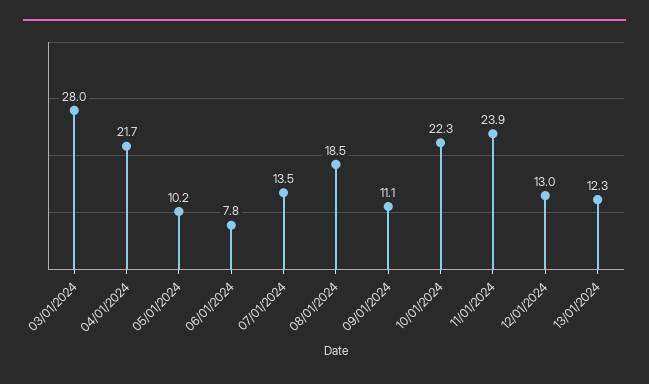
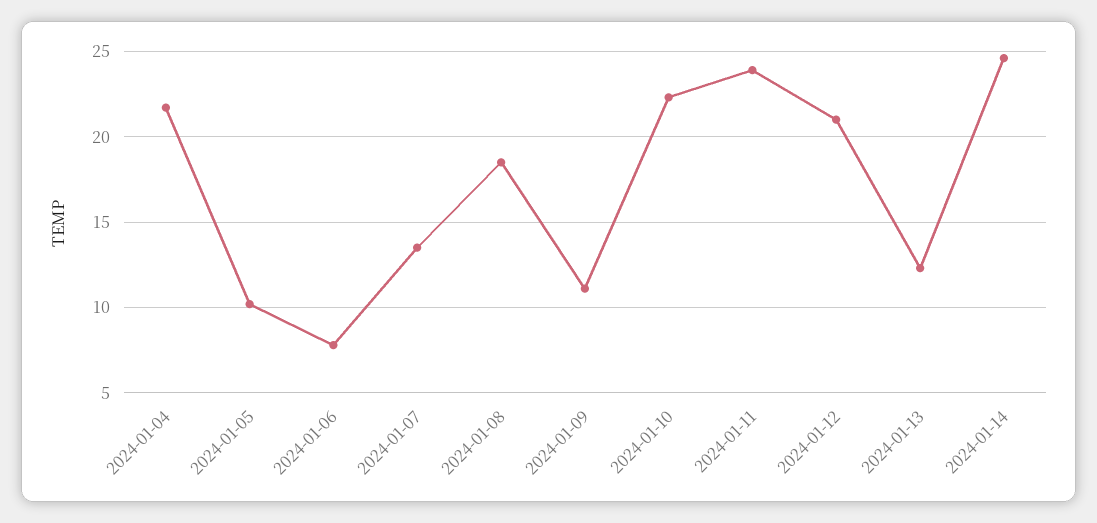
03/01/2024: 28 -> none
12/01/2024: 13 -> 21
2024-01-14: none -> 24.5

